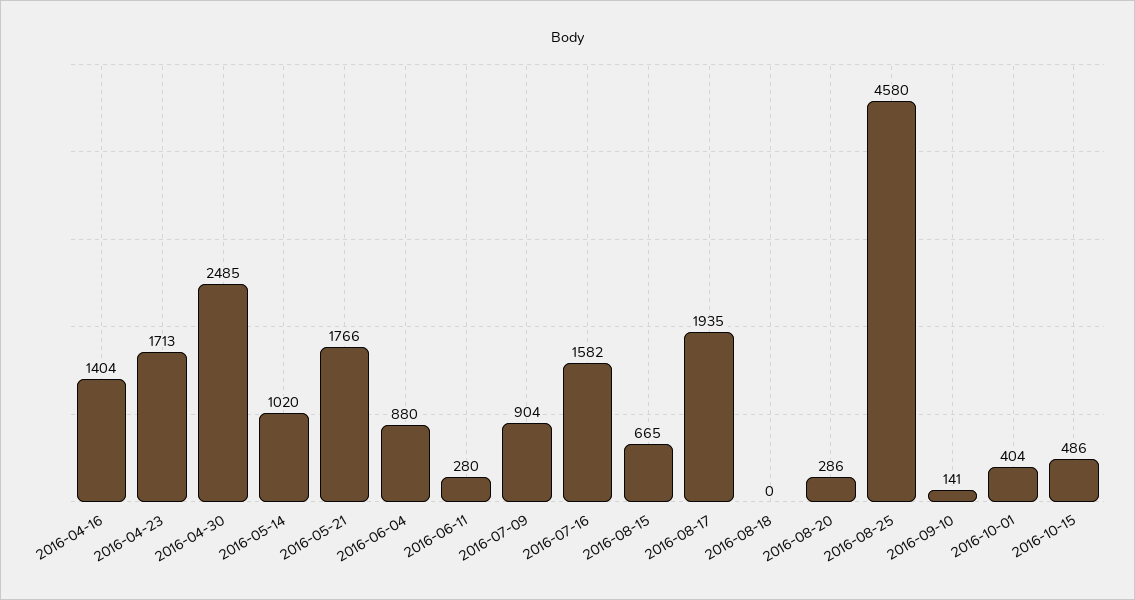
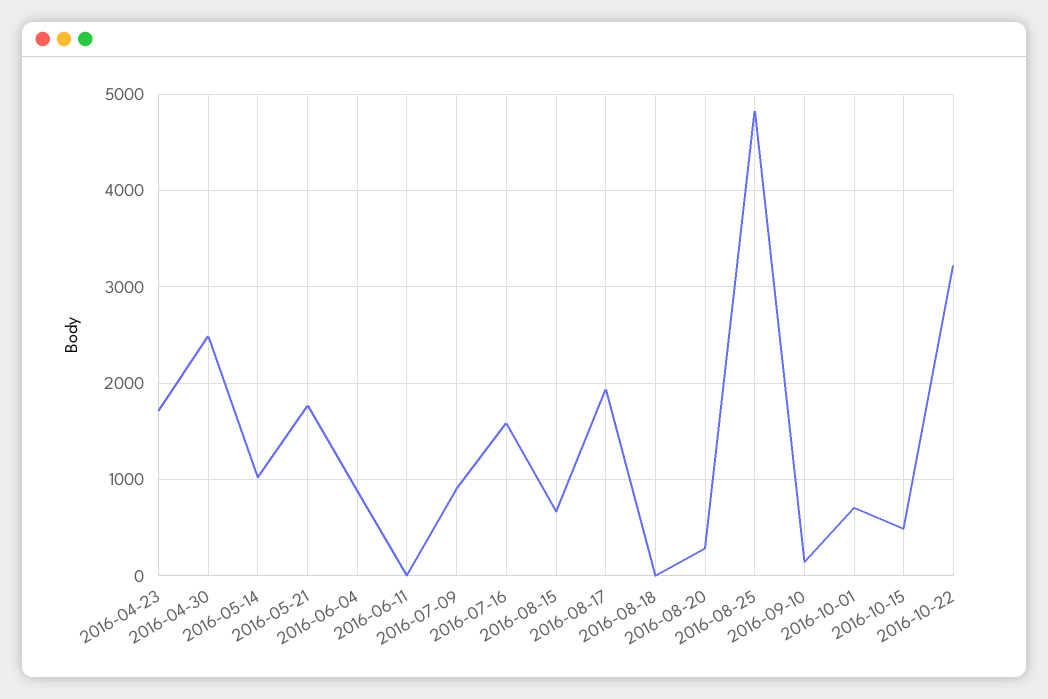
2016-04-16: 1404 -> none
2016-06-11: 280 -> 0
2016-08-25: 4580 -> 4800
2016-10-01: 404 -> 700
2016-10-22: none -> 3200

